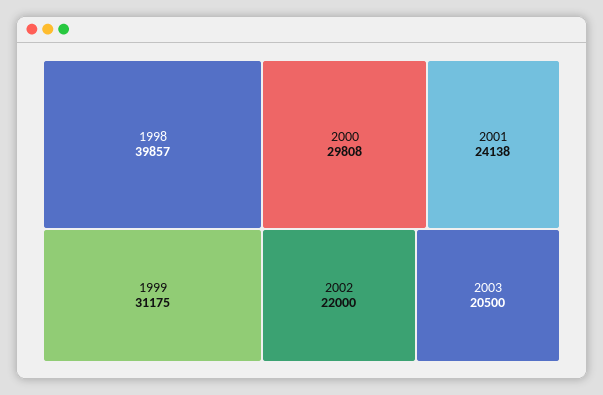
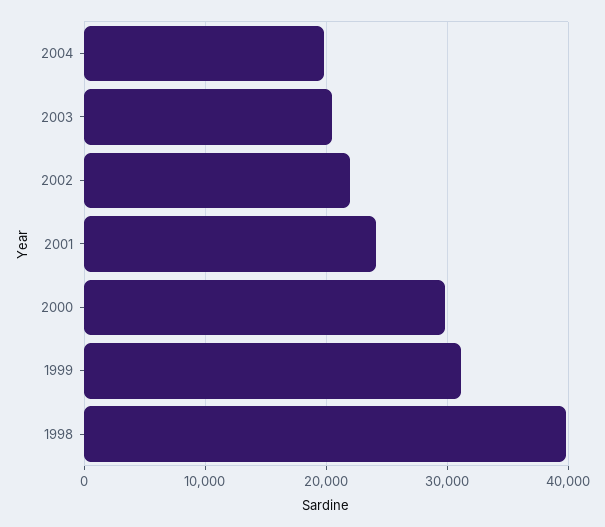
2004: none -> 20000

